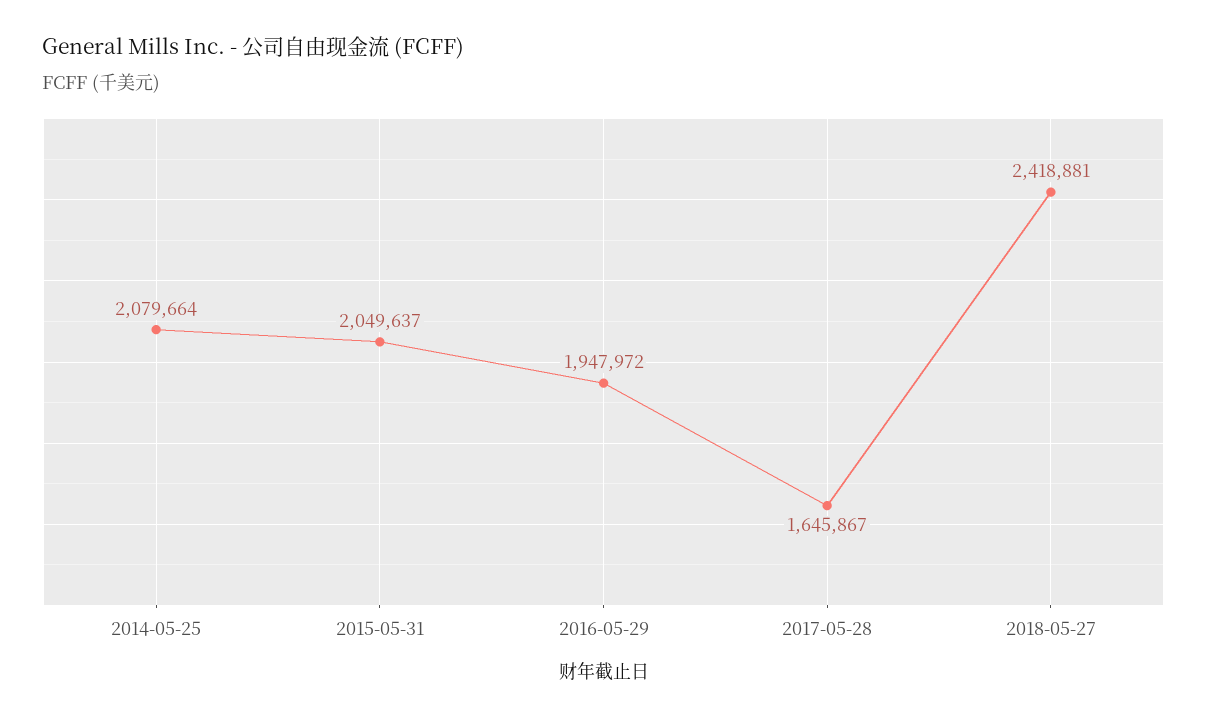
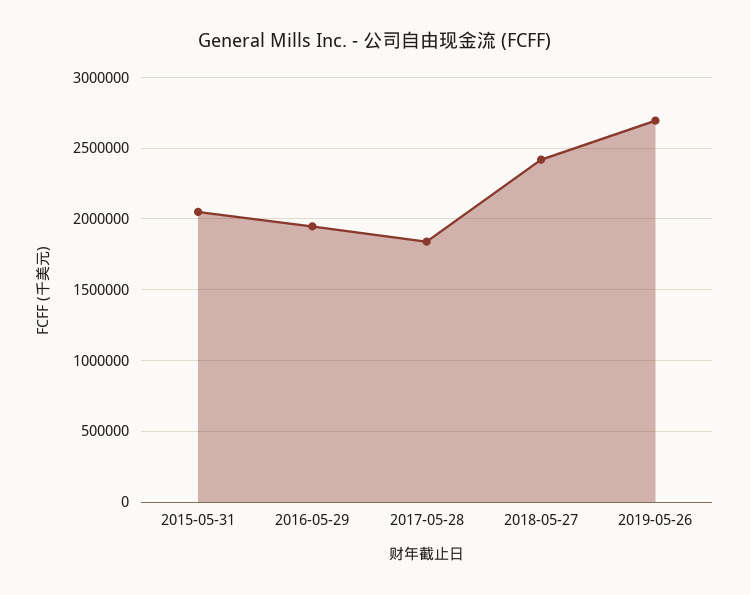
2014-05-25: 2079664 -> none
2017-05-28: 1645867 -> 1850000
2019-05-26: none -> 2700000

